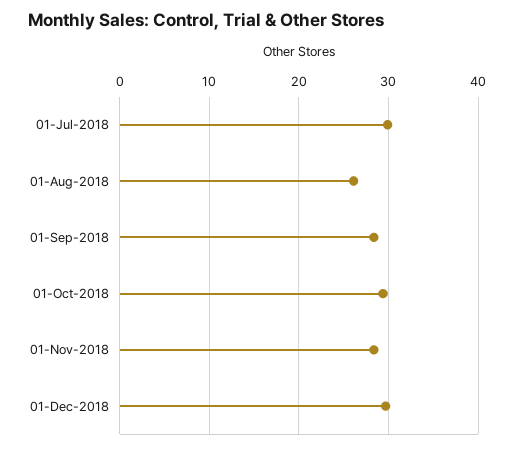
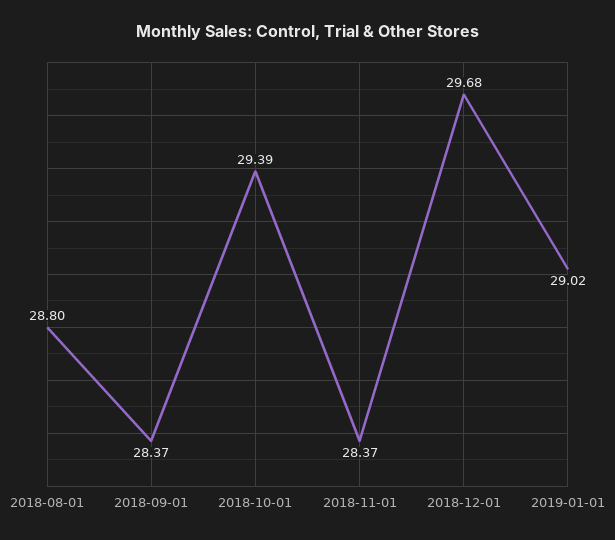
01-Jul-2018: 30 -> none
01-Aug-2018: 26 -> 28.8
2019-01-01: none -> 29.02

